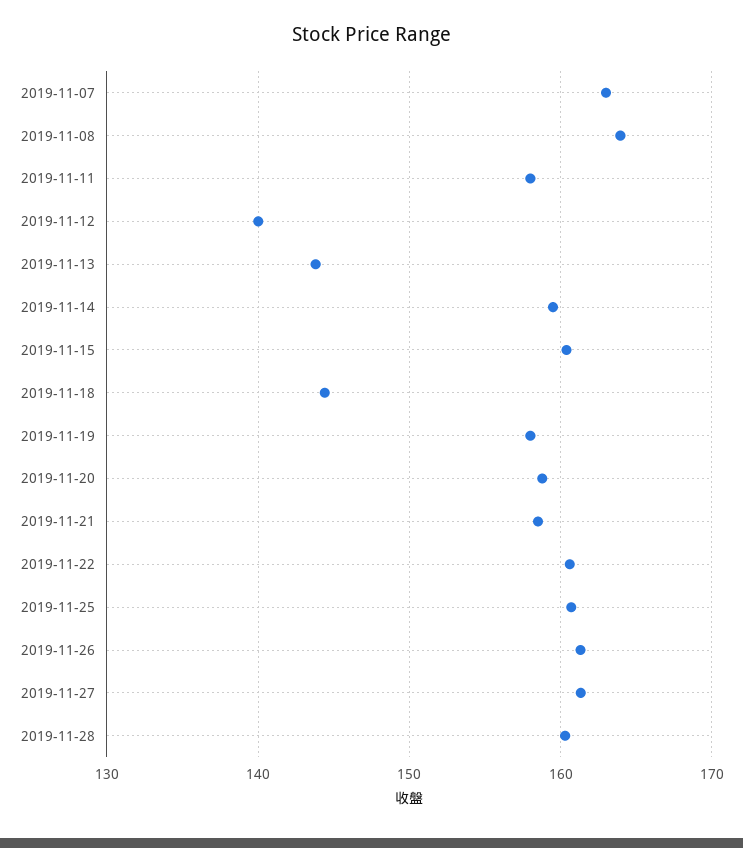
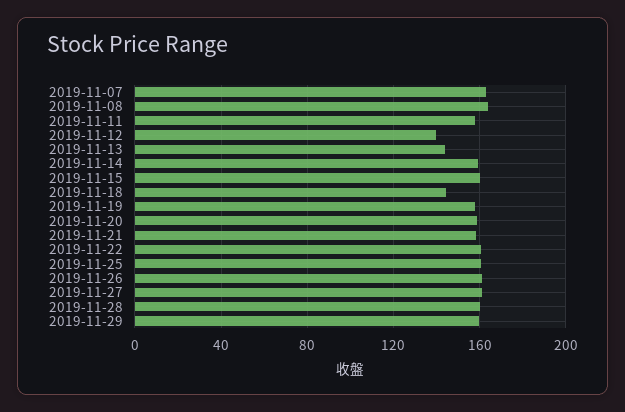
2019-11-29: none -> 160

